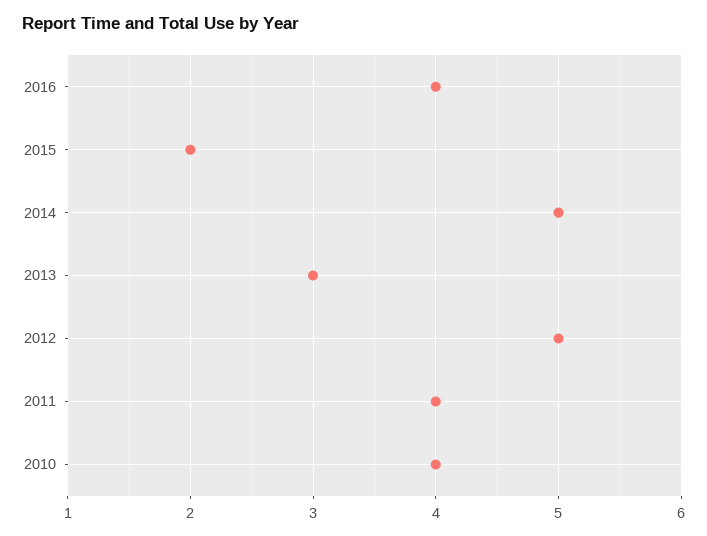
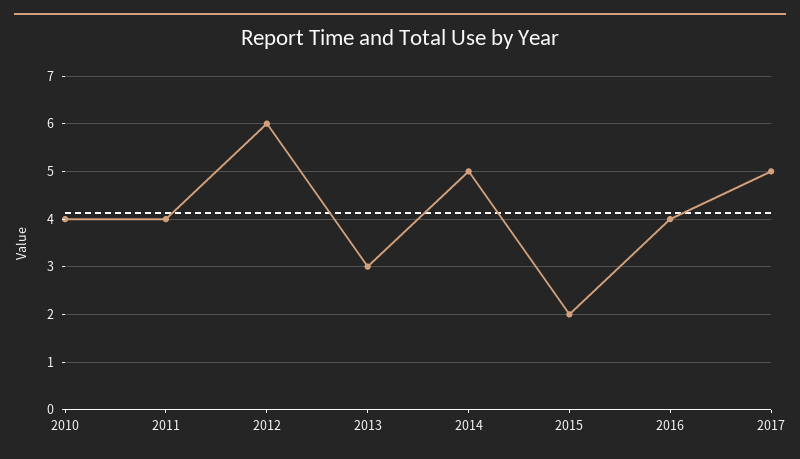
2012: 5 -> 6
2017: none -> 5

